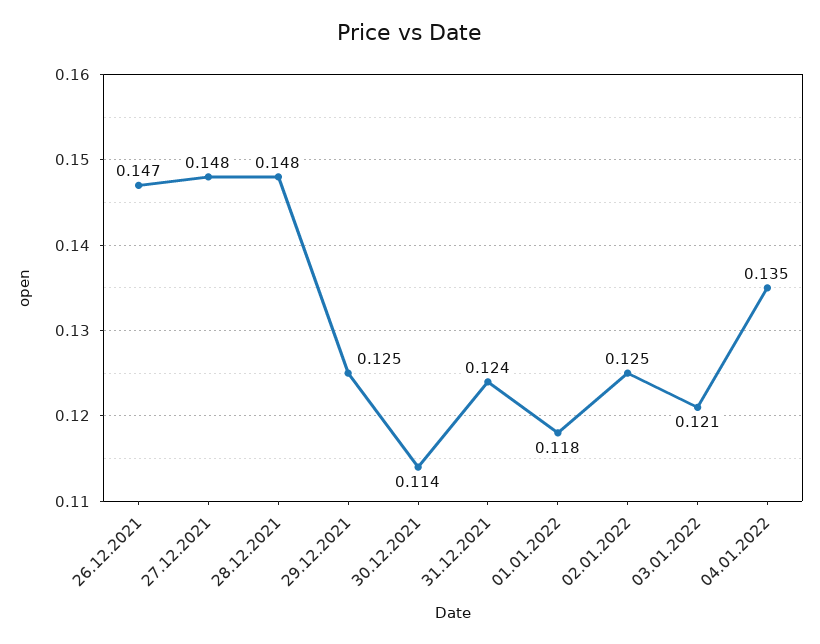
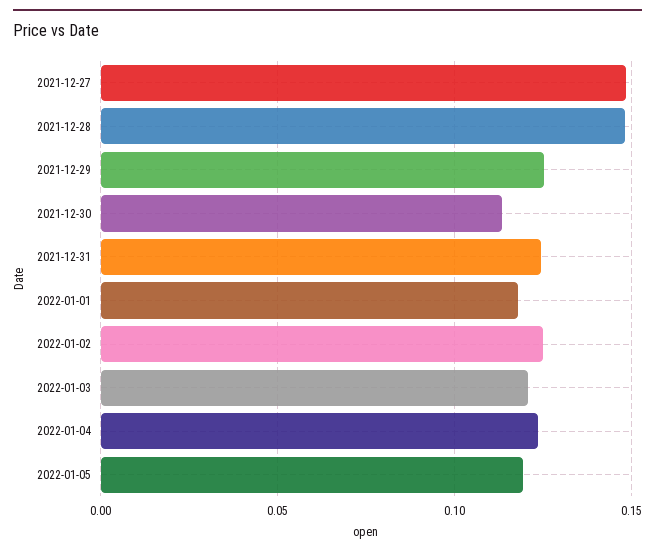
26.12.2021: 0.147 -> none
04.01.2022: 0.135 -> 0.125
2022-01-05: none -> 0.12

